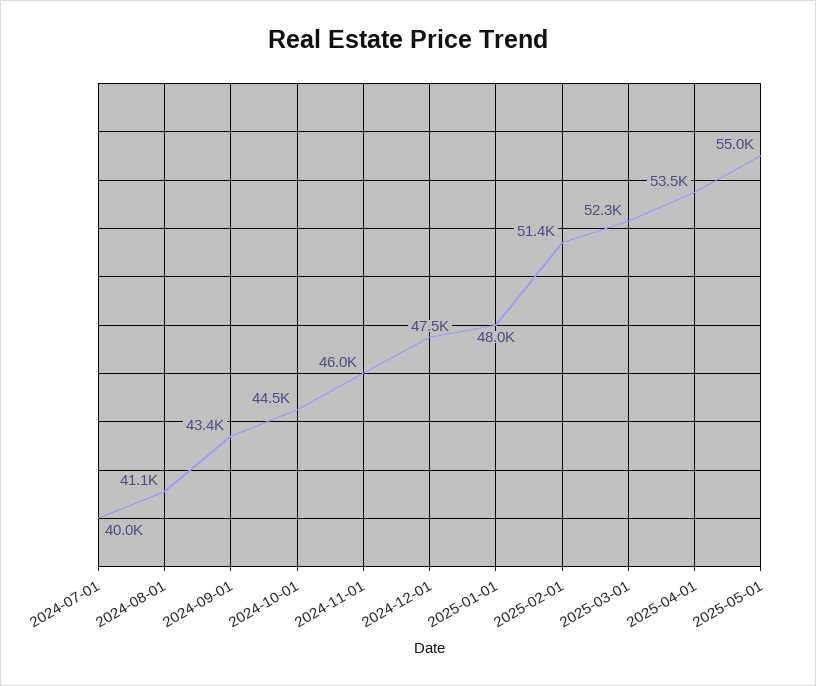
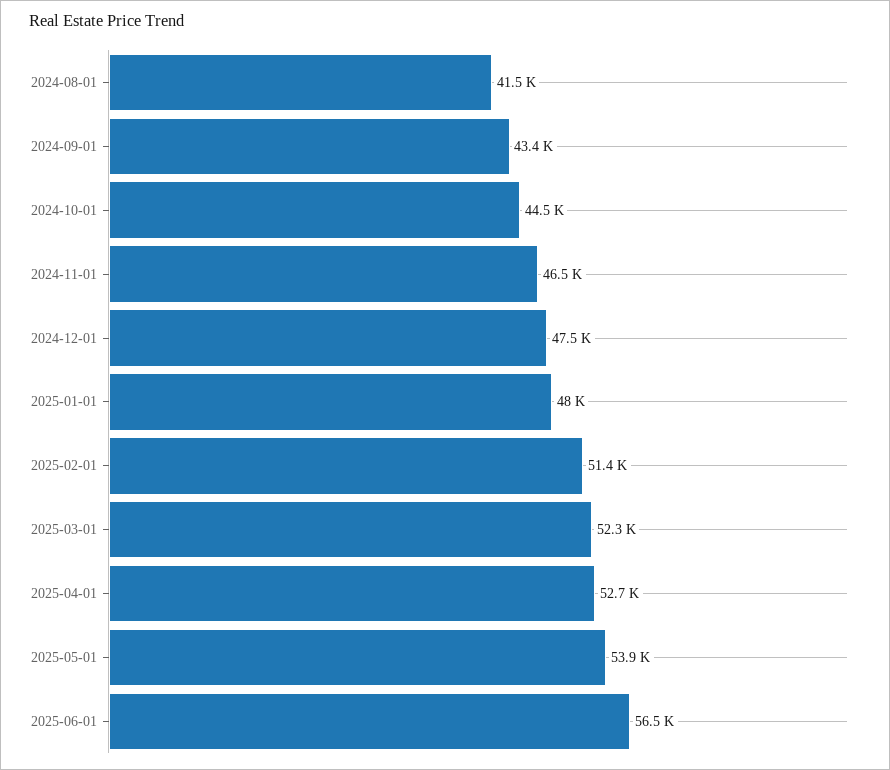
2024-07-01: 40000 -> none
2024-08-01: 41100 -> 41500
2024-11-01: 46000 -> 46500
2025-04-01: 53500 -> 52700
2025-05-01: 55000 -> 53900
2025-06-01: none -> 56500

